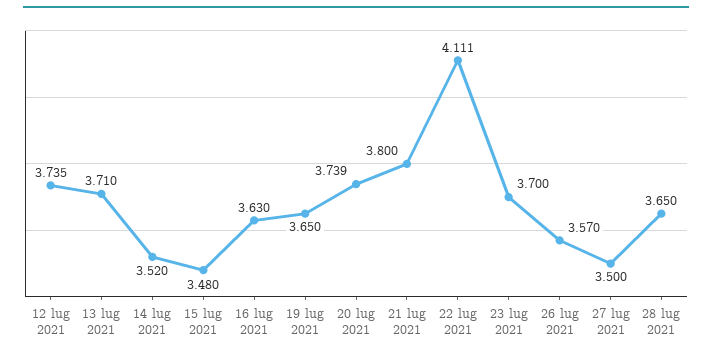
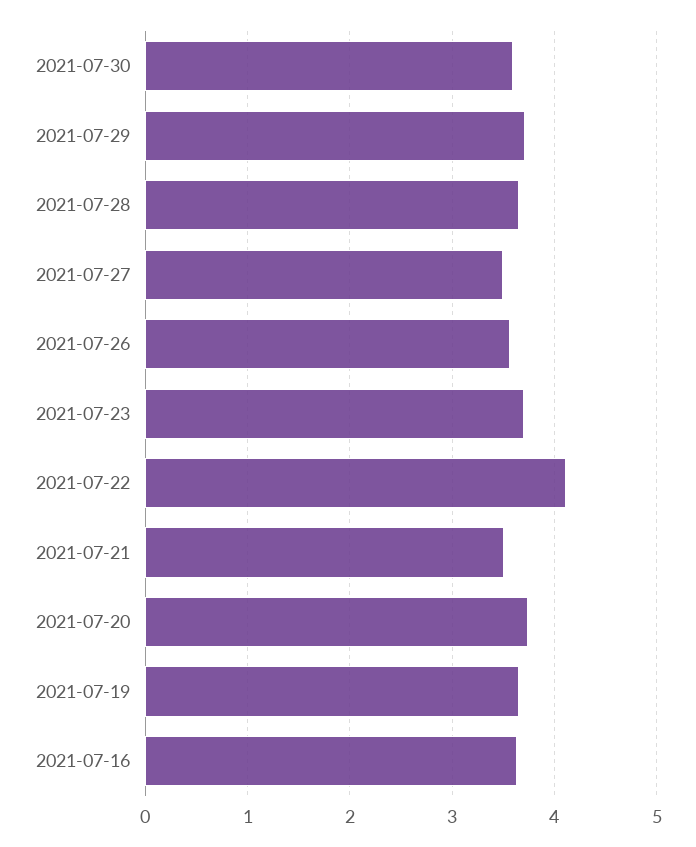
12 lug 2021: 3.735 -> none
13 lug 2021: 3.71 -> none
14 lug 2021: 3.52 -> none
15 lug 2021: 3.48 -> none
21 lug 2021: 3.8 -> 3.5
2021-07-30: none -> 3.6
2021-07-29: none -> 3.7

